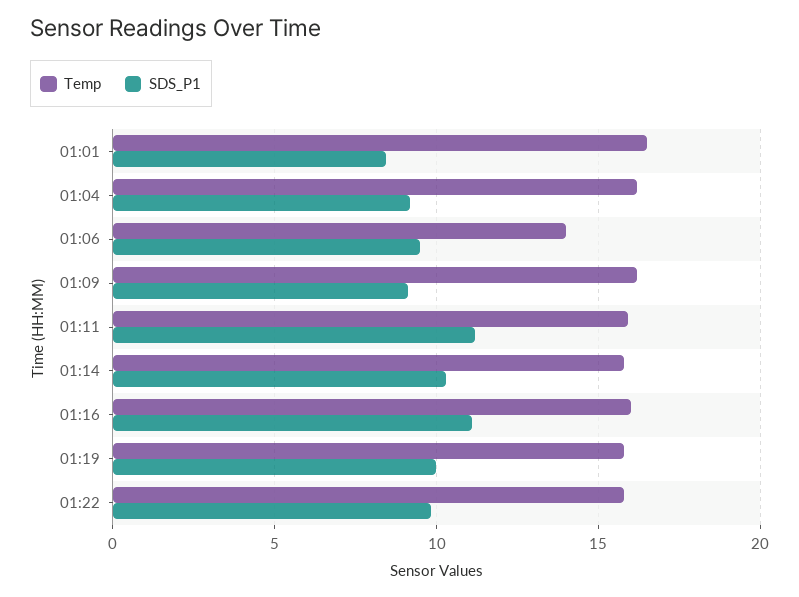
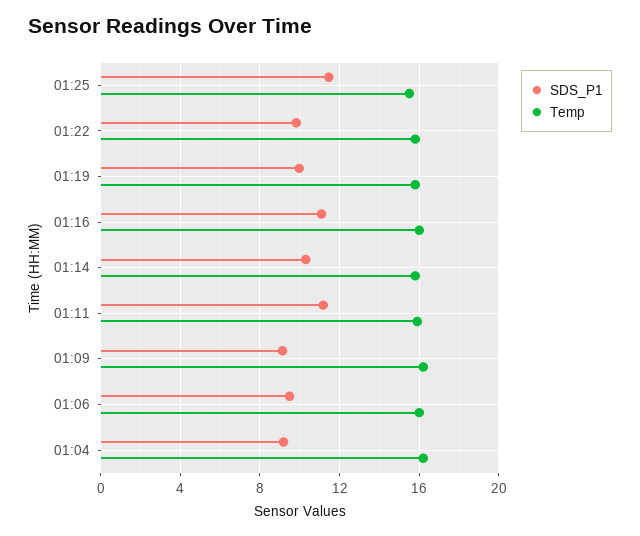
Temp, 01:01: 16.5 -> none
SDS_P1, 01:01: 8.5 -> none
Temp, 01:06: 14 -> 16
SDS_P1, 01:25: none -> 11.5
Temp, 01:25: none -> 15.5

